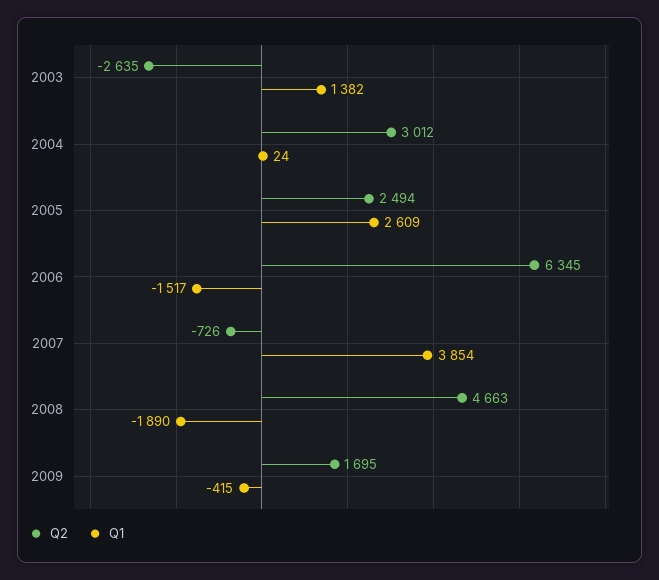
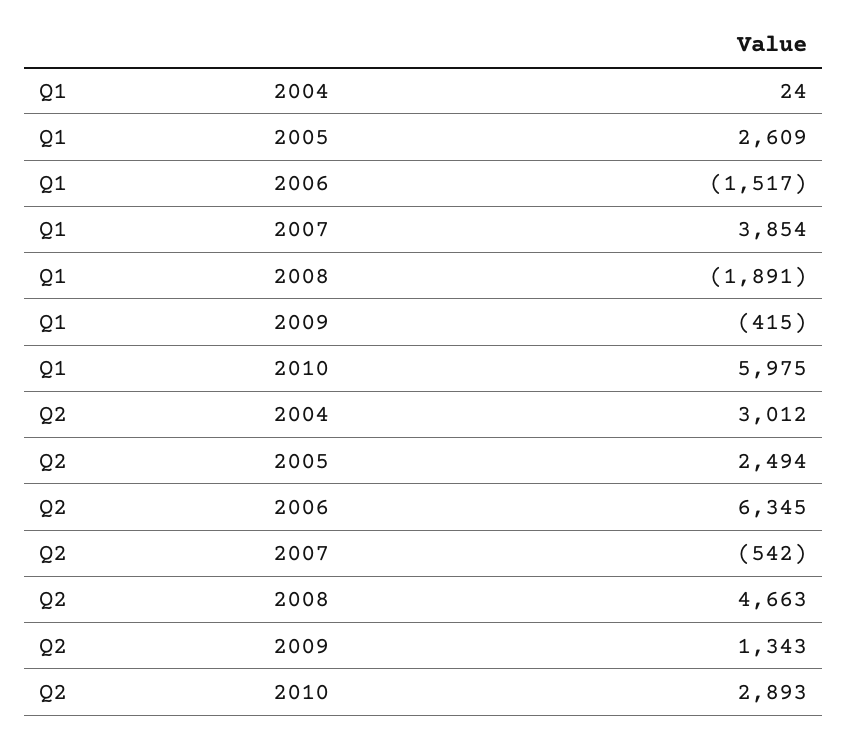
Q2, 2003: -2635 -> none
Q1, 2003: 1382 -> none
Q2, 2007: -726 -> -542
Q1, 2008: -1890 -> -1891
Q2, 2009: 1695 -> 1343
Q1, 2010: none -> 5975
Q2, 2010: none -> 2893

